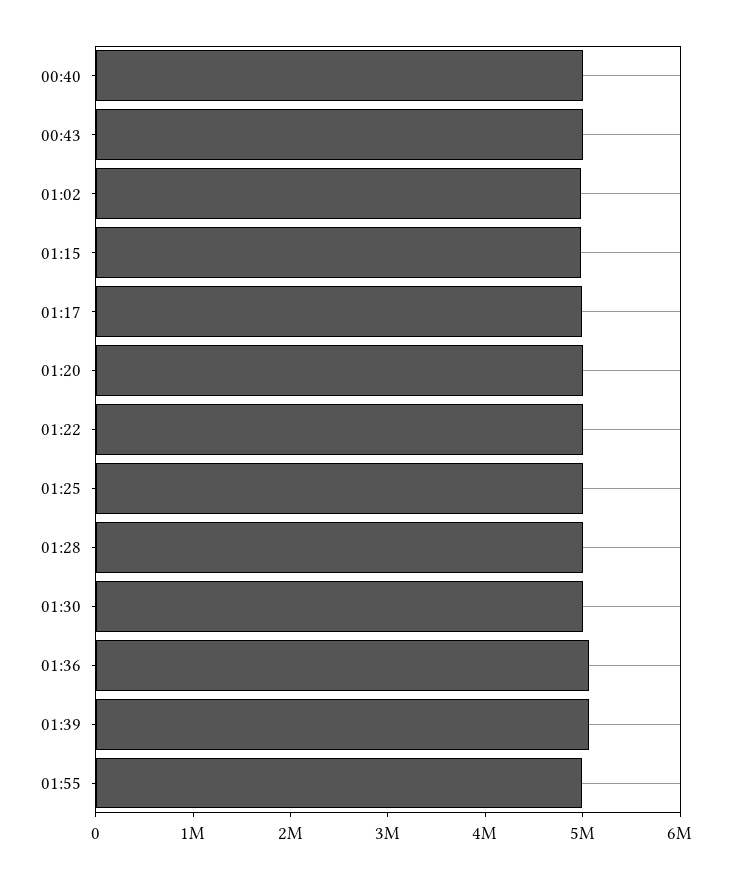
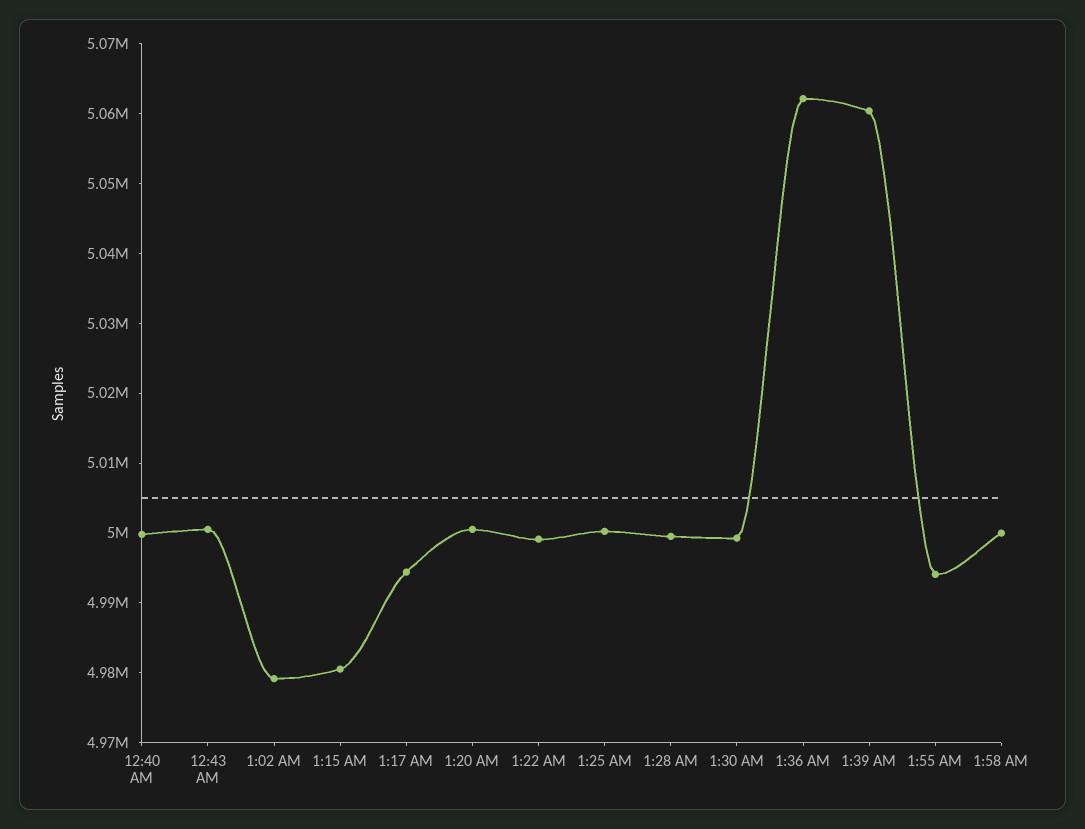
1:58 AM: none -> 5000000

